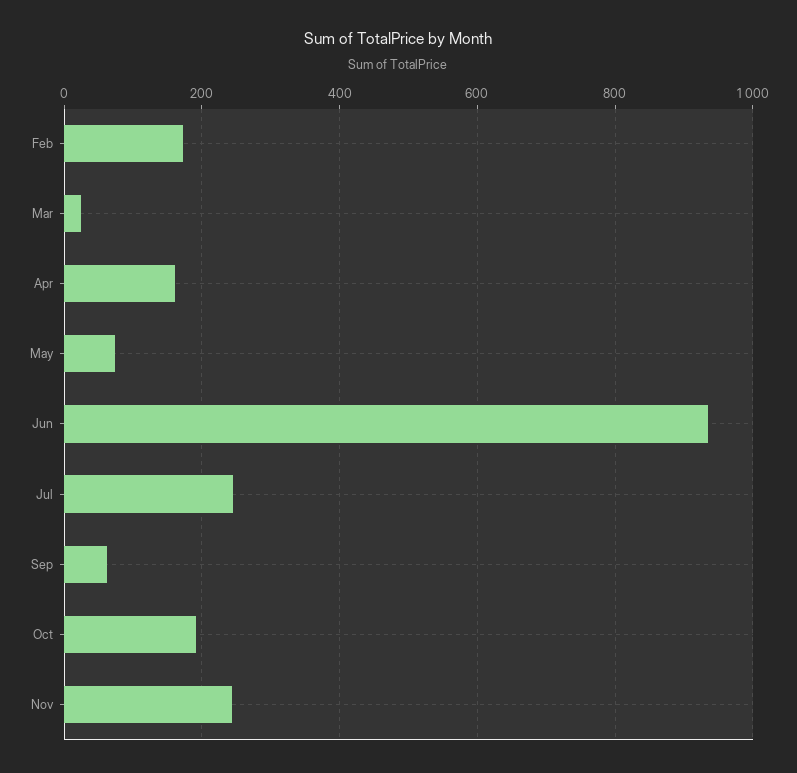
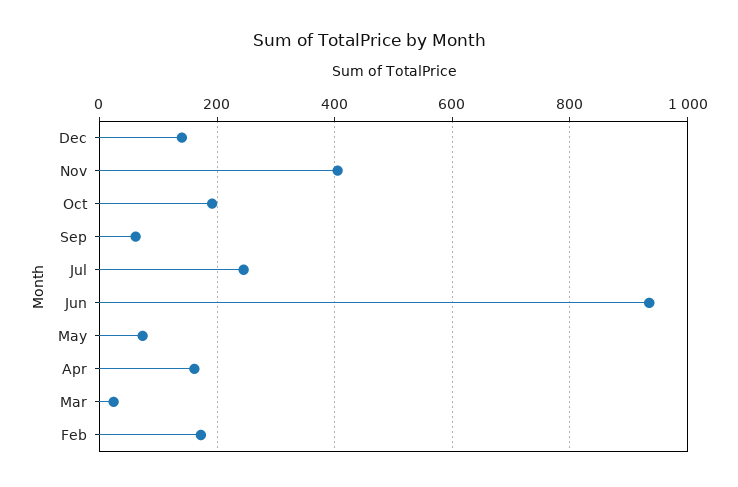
Nov: 240 -> 400
Dec: none -> 140

